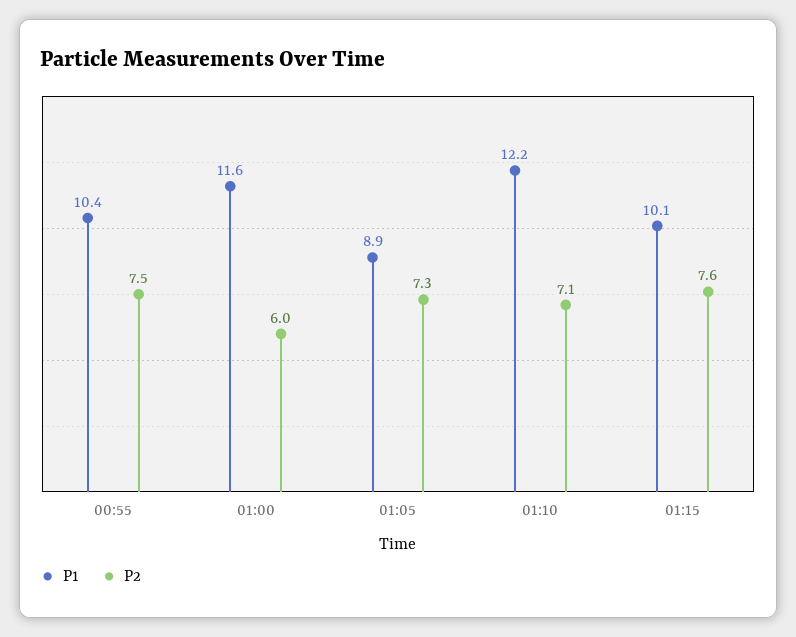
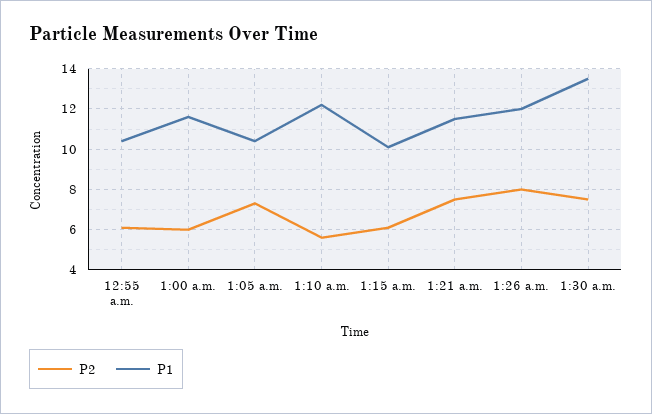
P2, 00:55: 7.5 -> 6
P1, 01:05: 8.9 -> 10.5
P2, 01:10: 7.1 -> 5.5
P2, 01:15: 7.6 -> 6
P2, 1:21 a.m.: none -> 7.5
P1, 1:21 a.m.: none -> 11.5
P2, 1:26 a.m.: none -> 8
P1, 1:26 a.m.: none -> 12
P2, 1:30 a.m.: none -> 7.5
P1, 1:30 a.m.: none -> 13.5

